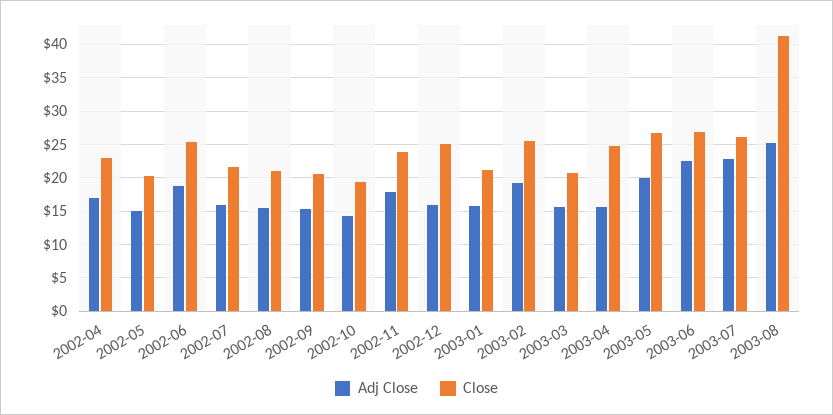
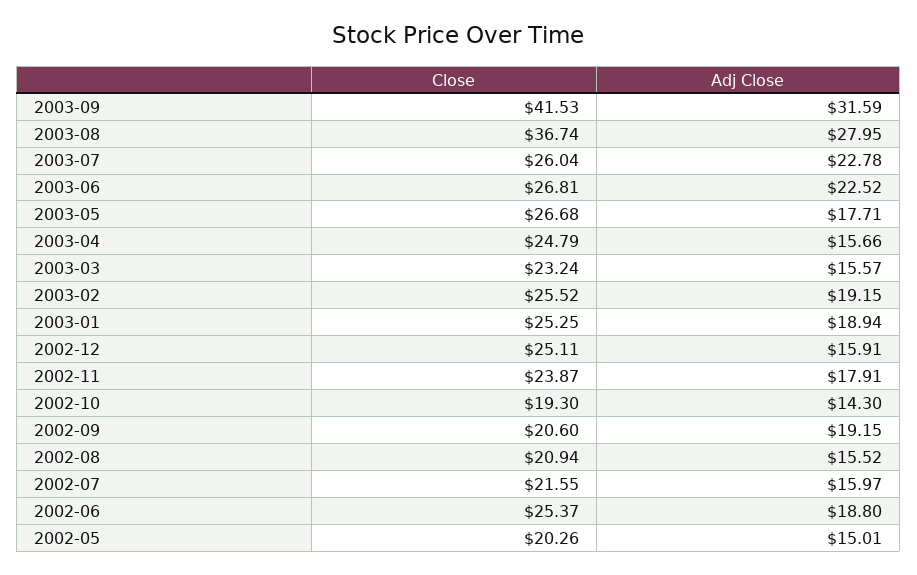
Adj Close, 2002-04: 17 -> none
Close, 2002-04: 23 -> none
Adj Close, 2002-09: 15 -> 19.15
Adj Close, 2003-01: 16 -> 18.94
Close, 2003-01: 21 -> 25.25
Close, 2003-03: 21 -> 23.24
Adj Close, 2003-05: 20 -> 17.71
Adj Close, 2003-08: 25 -> 27.95
Close, 2003-08: 41 -> 36.74
Close, 2003-09: none -> 41.53
Adj Close, 2003-09: none -> 31.59

